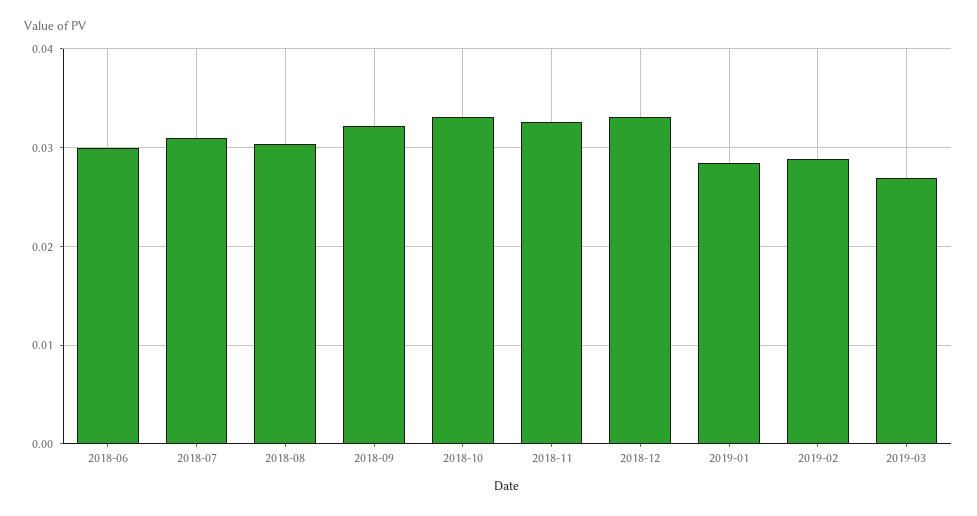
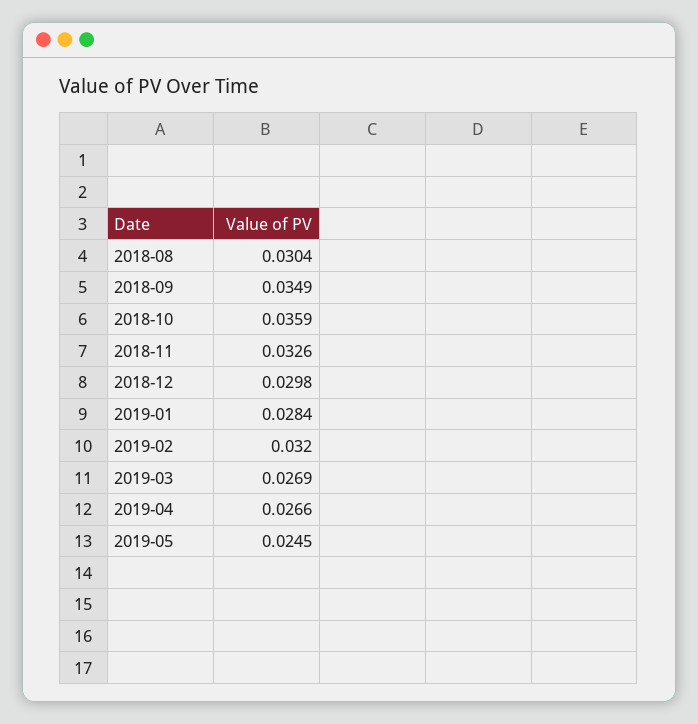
2018-06: 0.03 -> none
2018-07: 0.031 -> none
2018-09: 0.032 -> 0.0349
2018-10: 0.033 -> 0.0359
2018-12: 0.033 -> 0.0298
2019-02: 0.029 -> 0.032
2019-04: none -> 0.0266
2019-05: none -> 0.0245

